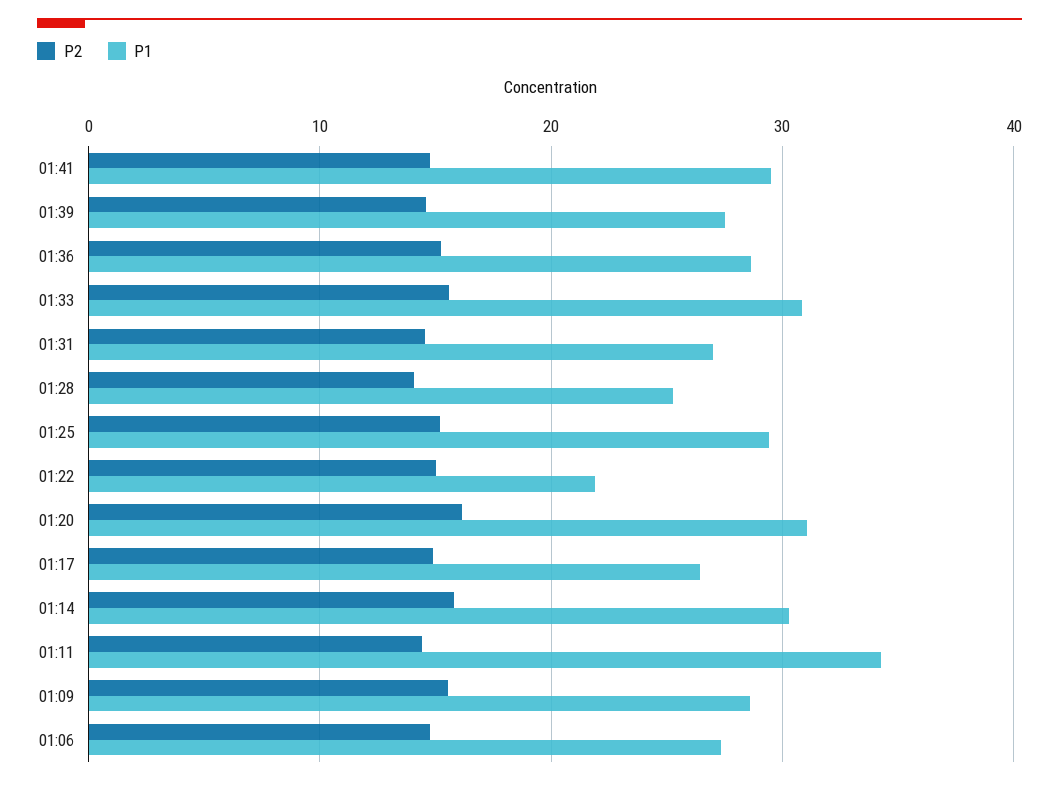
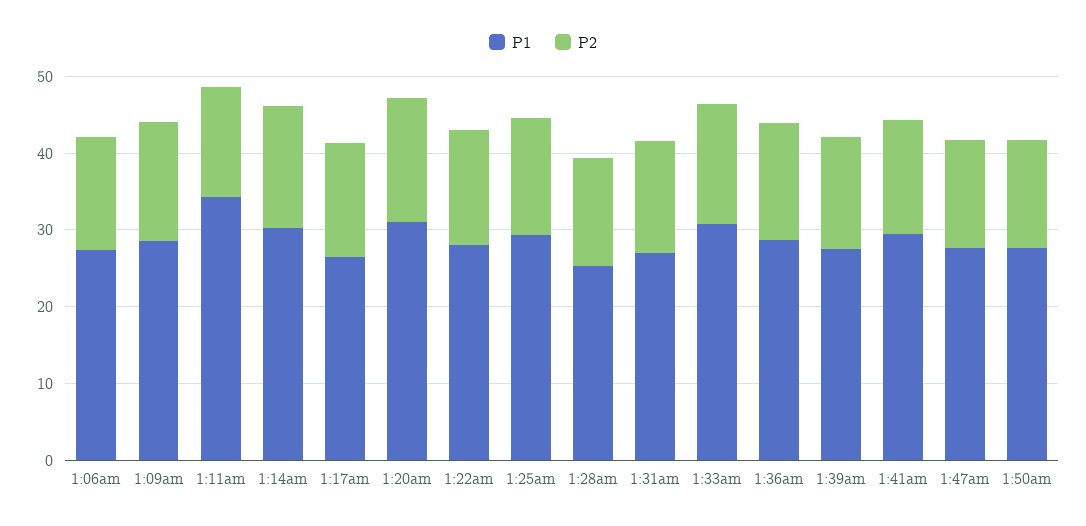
P1, 01:22: 22 -> 28
P1, 1:47am: none -> 28
P2, 1:47am: none -> 14
P1, 1:50am: none -> 28
P2, 1:50am: none -> 14

